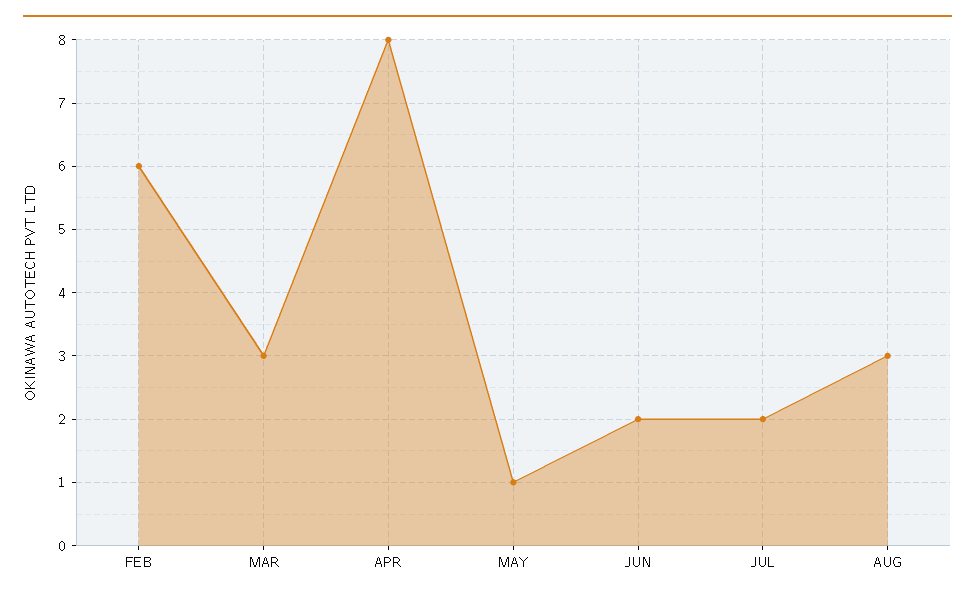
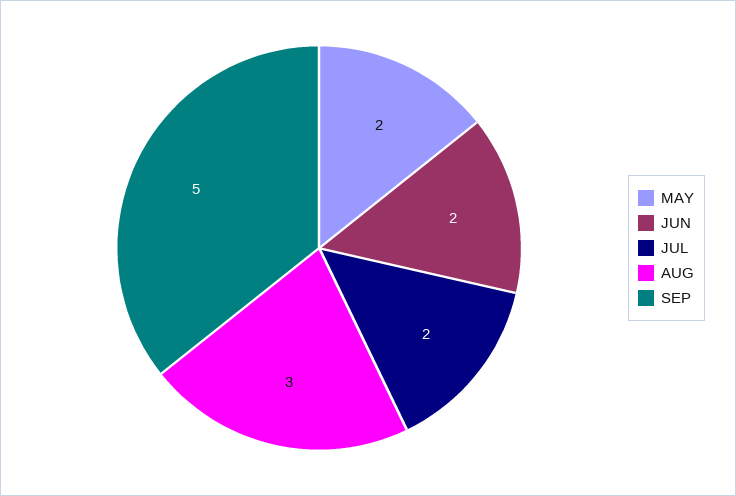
FEB: 6 -> none
MAR: 3 -> none
APR: 8 -> none
MAY: 1 -> 2
SEP: none -> 5

